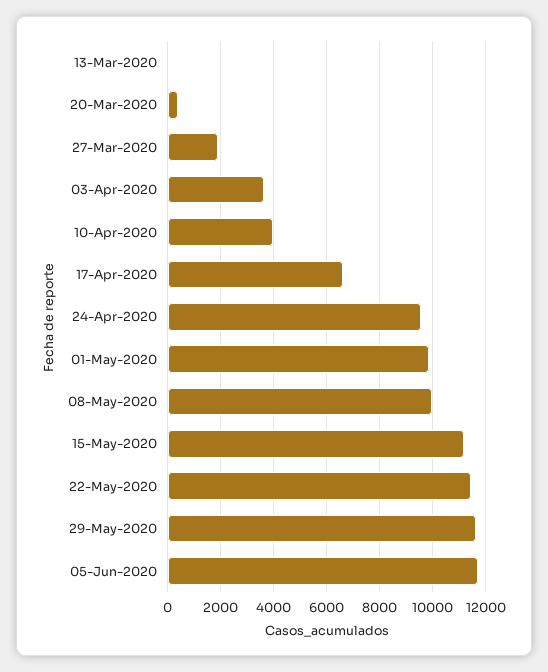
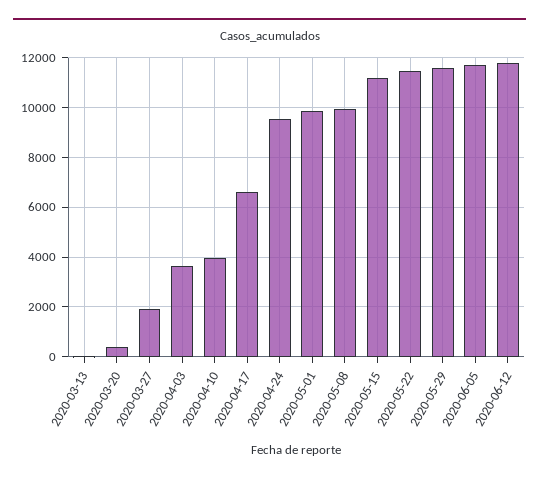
2020-06-12: none -> 11750

